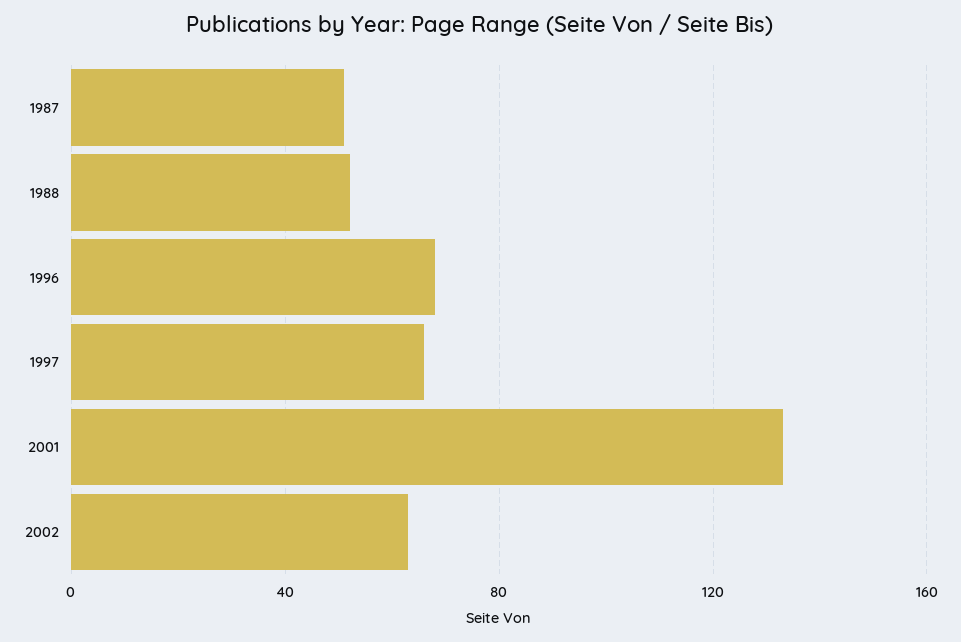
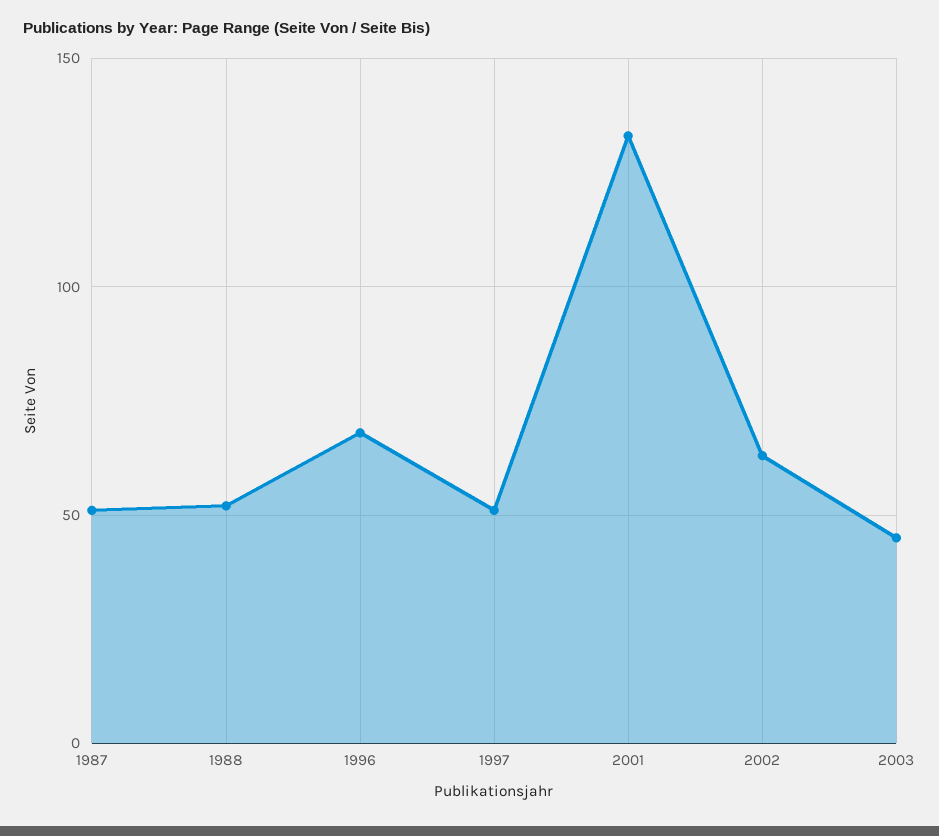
1997: 65 -> 50
2003: none -> 45

